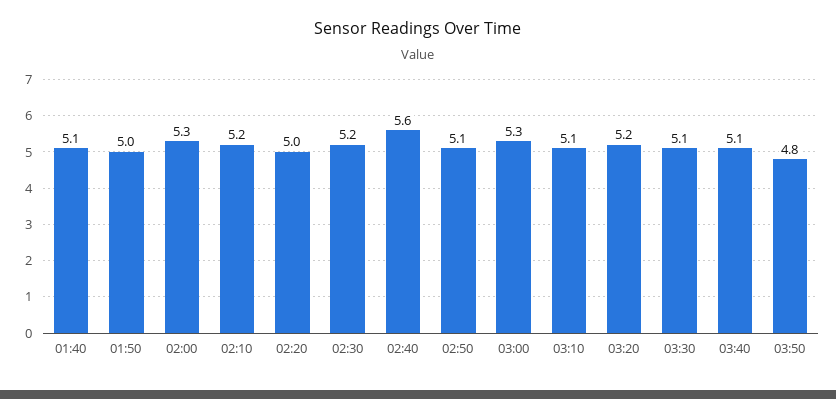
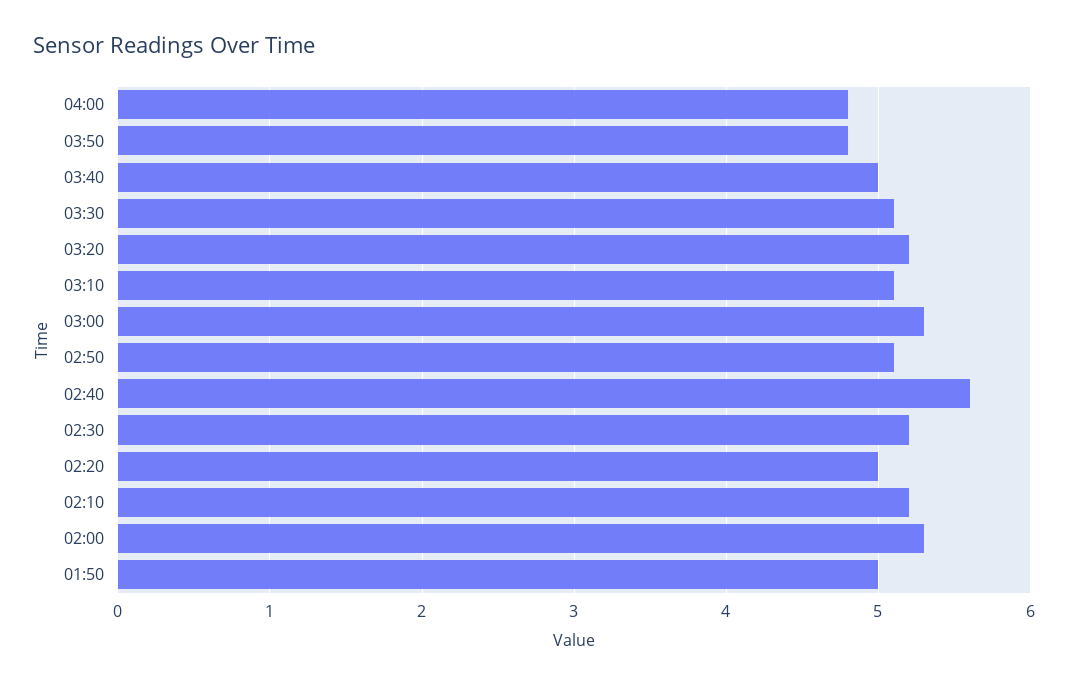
01:40: 5.1 -> none
03:40: 5.1 -> 5
04:00: none -> 4.8

